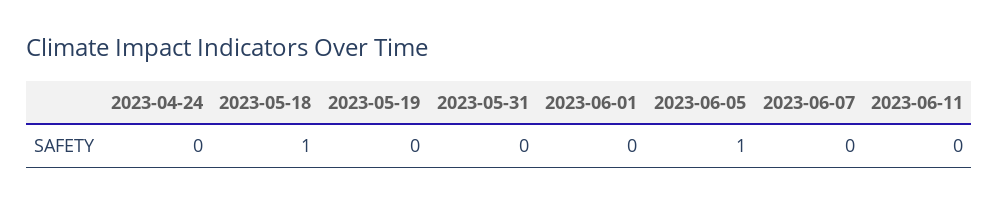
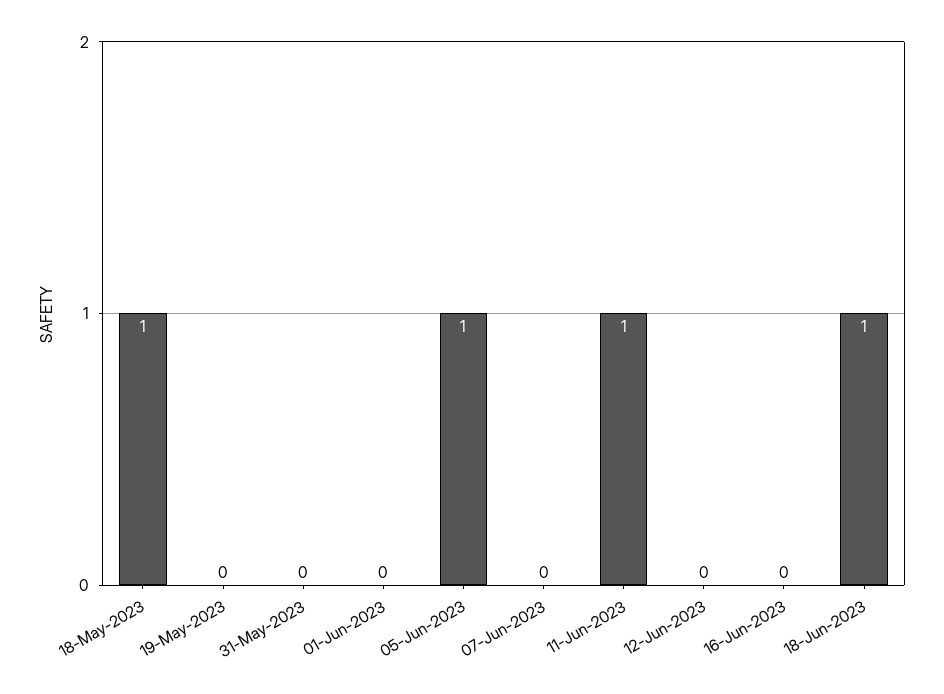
2023-04-24: 0 -> none
2023-06-11: 0 -> 1
12-Jun-2023: none -> 0
16-Jun-2023: none -> 0
18-Jun-2023: none -> 1

